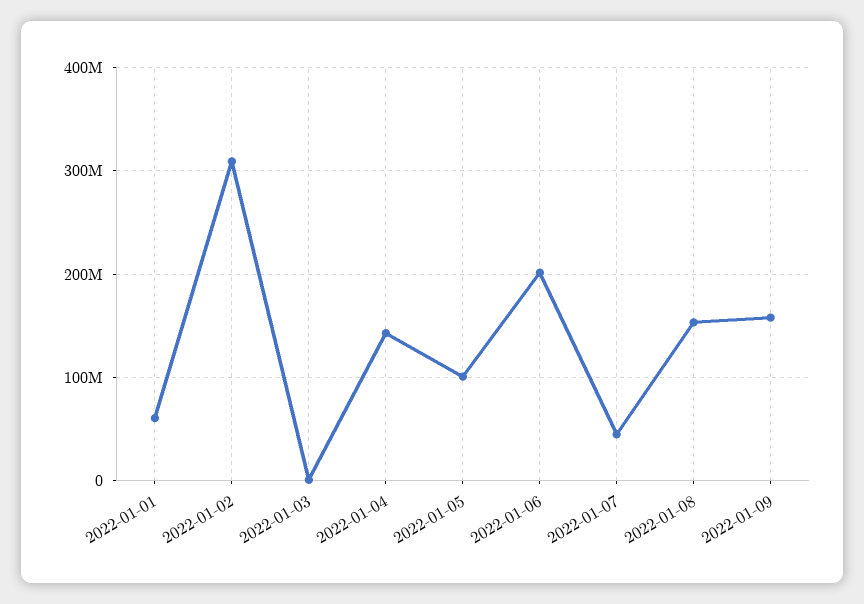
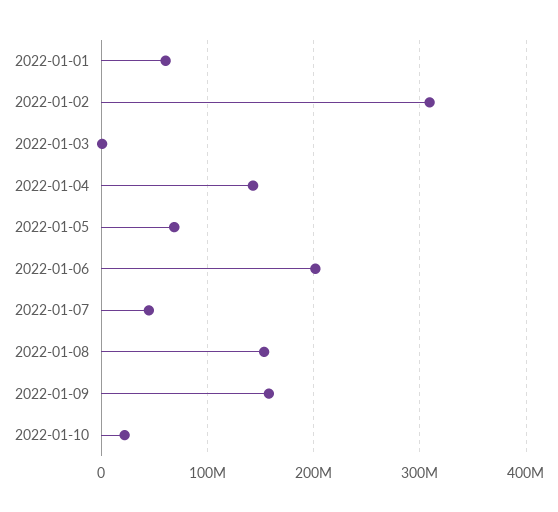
2022-01-05: 100000000 -> 70000000
2022-01-10: none -> 20000000

